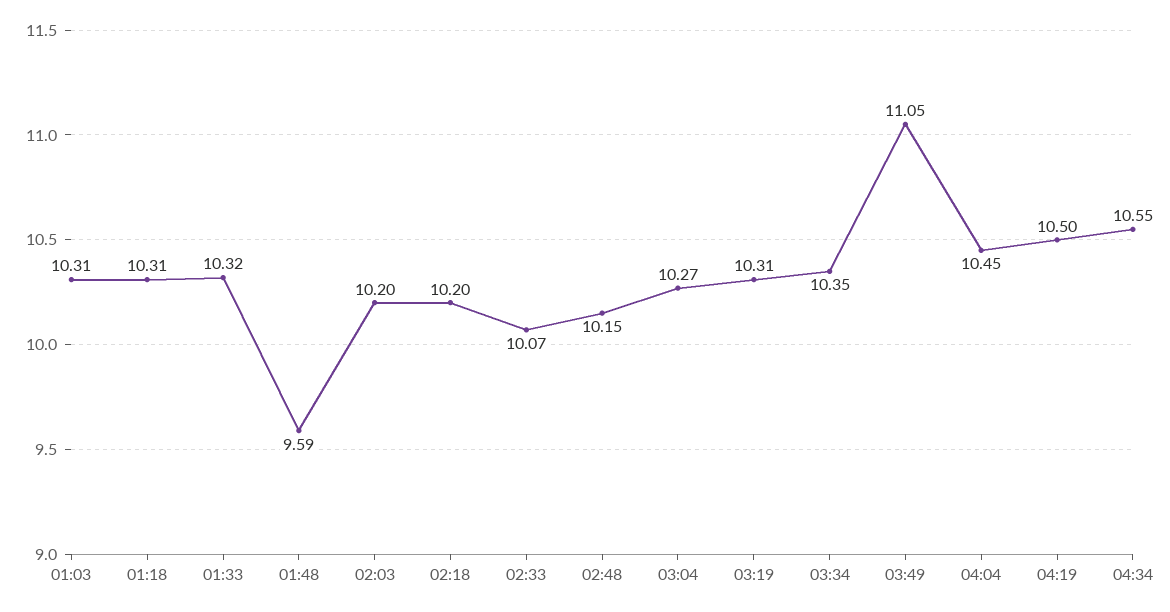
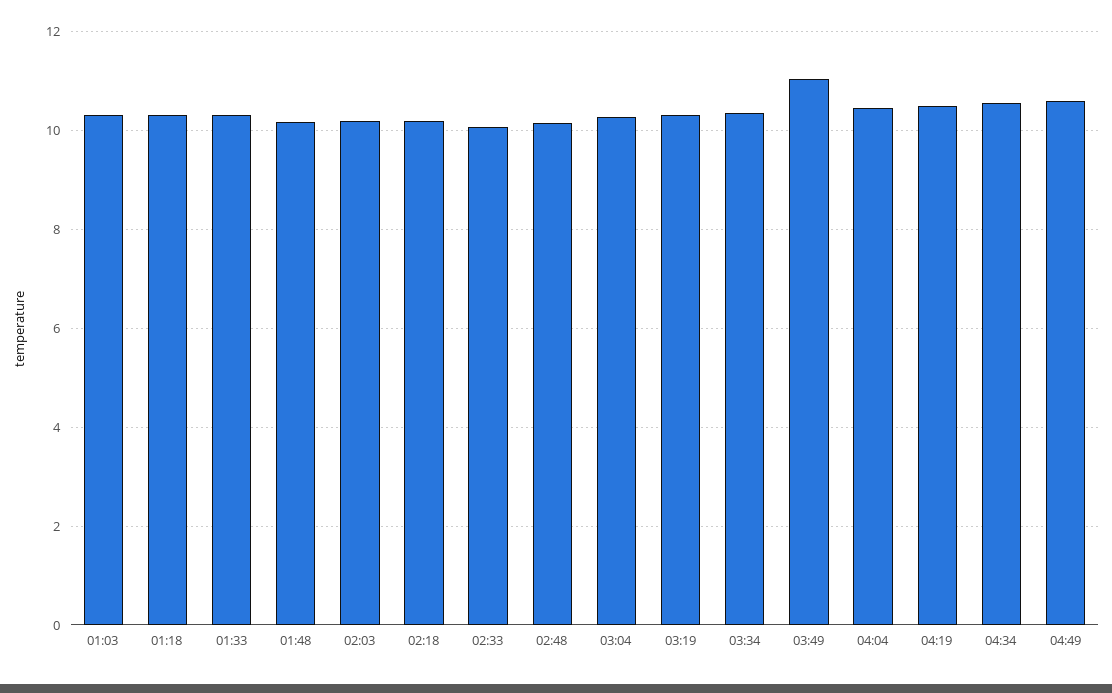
01:48: 9.59 -> 10.2
04:49: none -> 10.6

